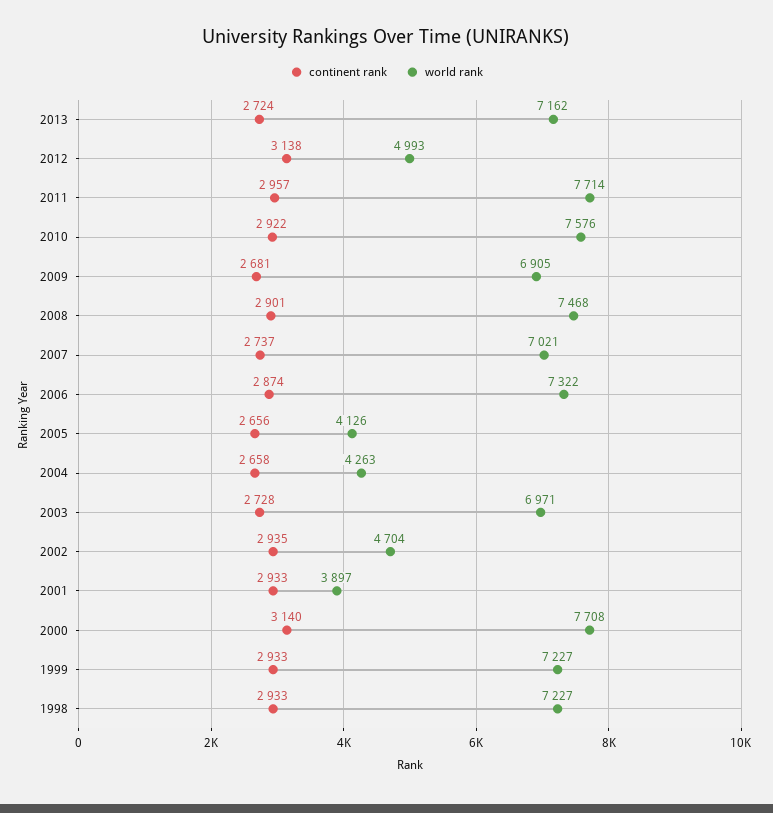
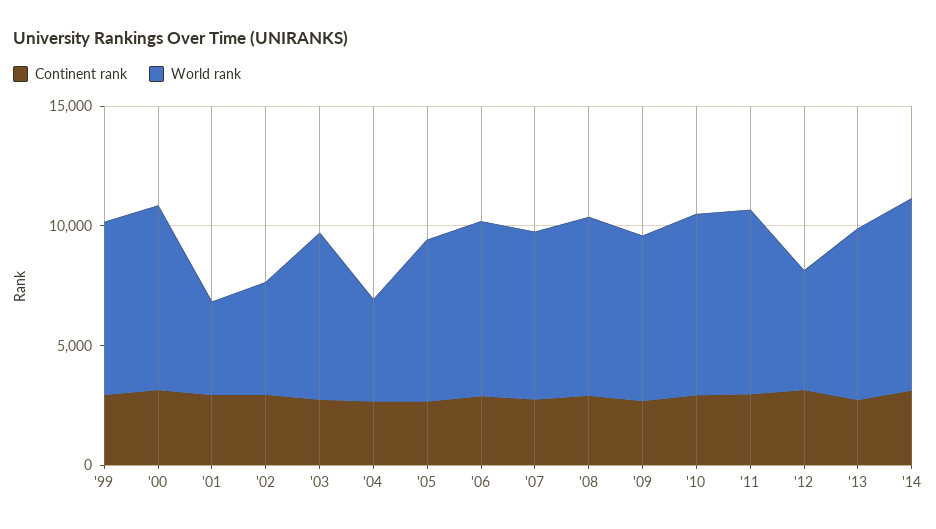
world rank, 2005: 4126 -> 7000
continent rank, 1998: 2933 -> none
world rank, 1998: 7227 -> none
continent rank, '14: none -> 3000
world rank, '14: none -> 8000

